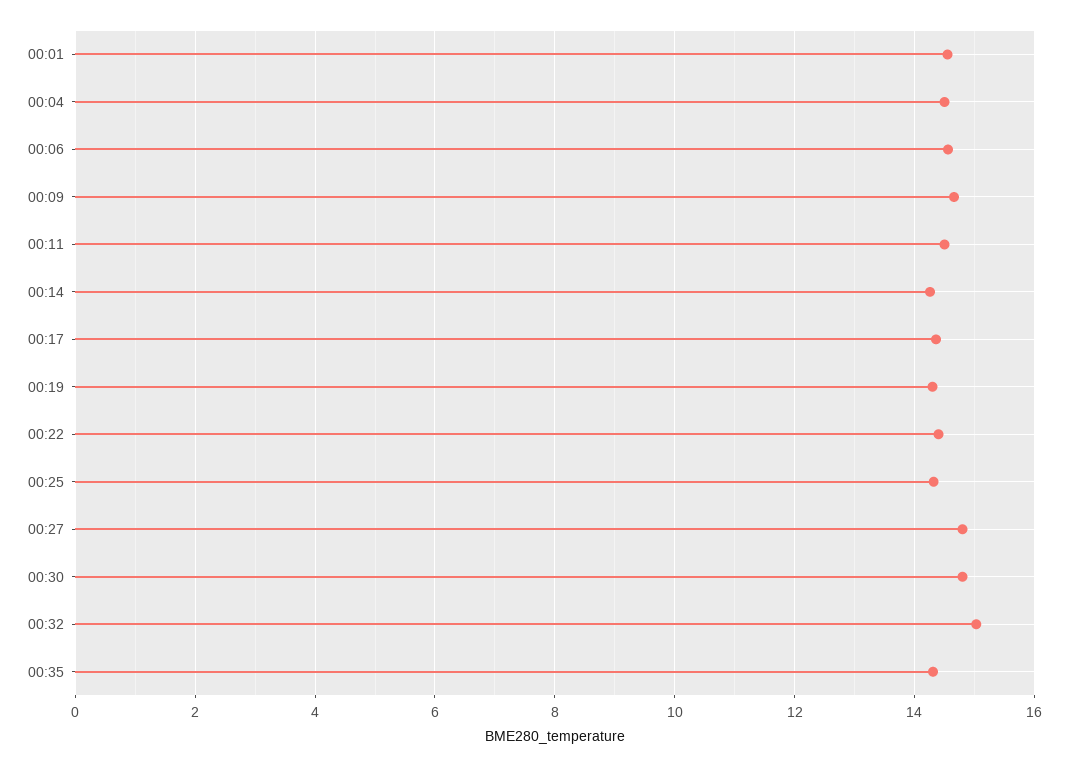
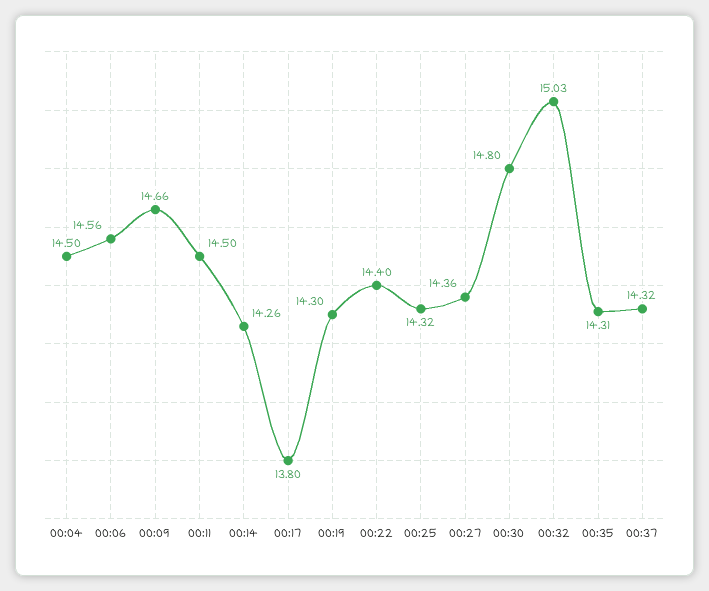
00:01: 14.6 -> none
00:17: 14.4 -> 13.8
00:27: 14.8 -> 14.36
00:37: none -> 14.32

